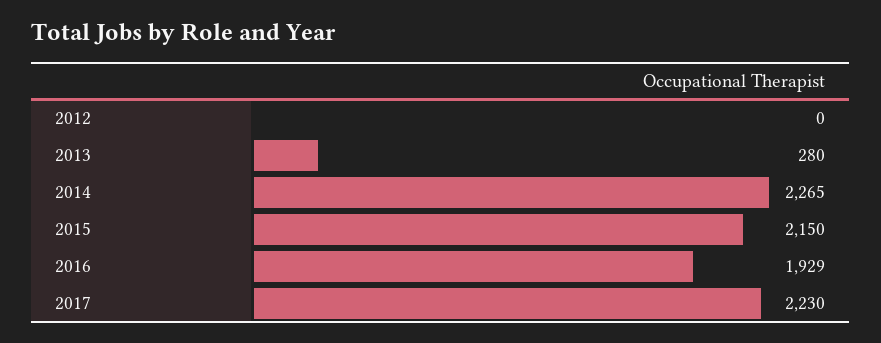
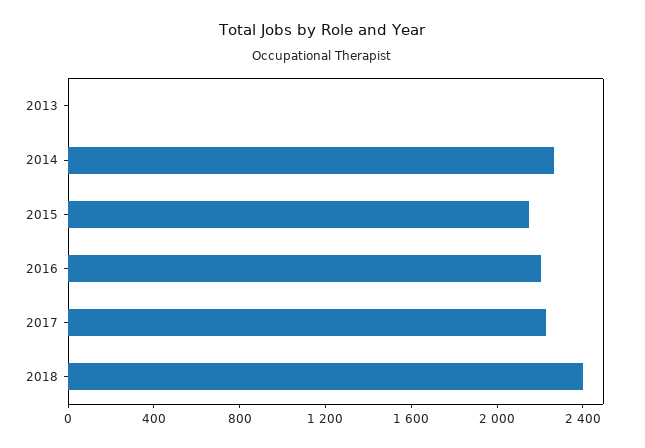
2012: 0 -> none
2013: 280 -> 0
2016: 1929 -> 2200
2018: none -> 2400

